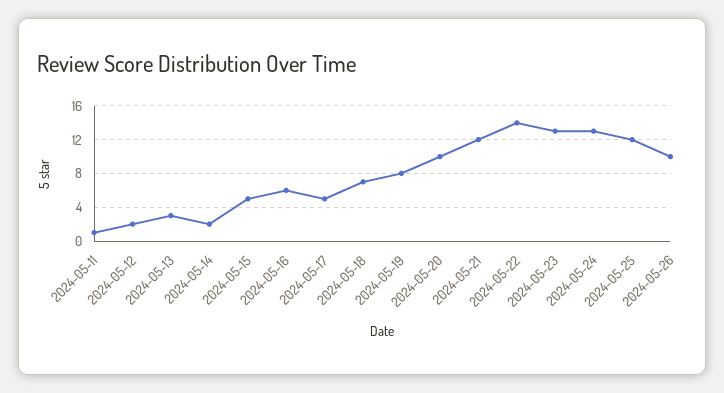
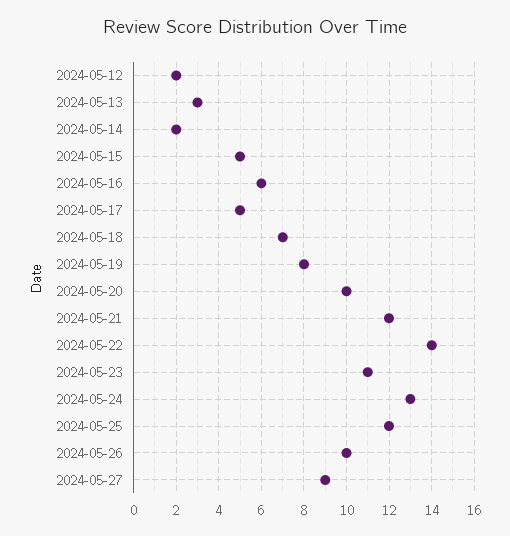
2024-05-11: 1 -> none
2024-05-23: 13 -> 11
2024-05-27: none -> 9

